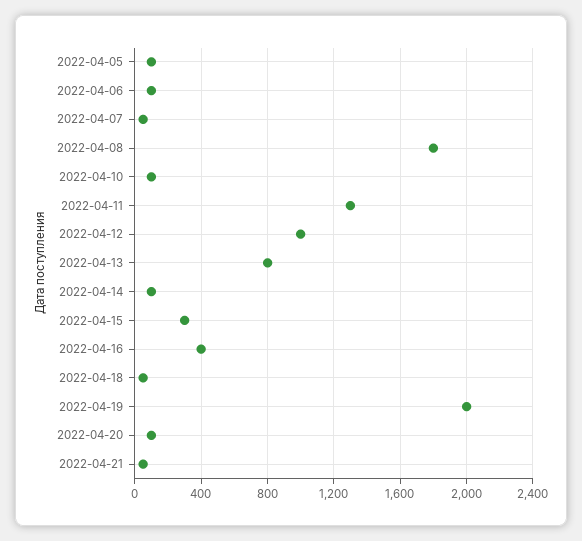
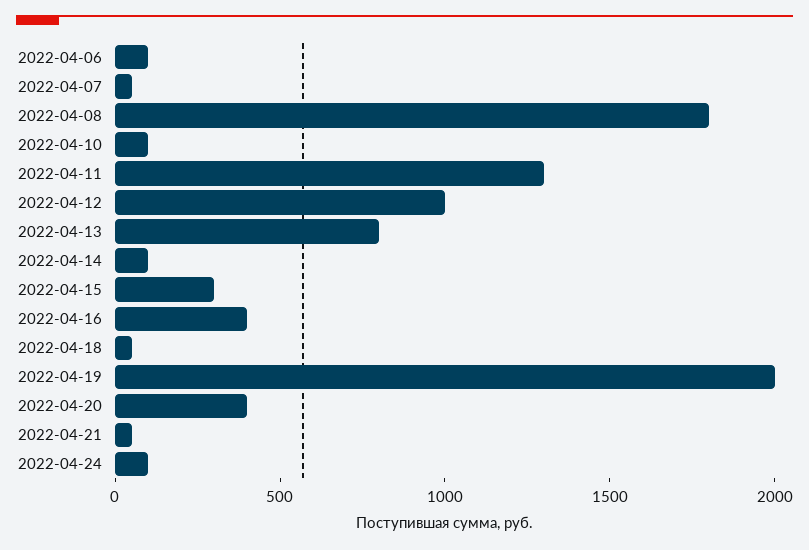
2022-04-05: 100 -> none
2022-04-20: 100 -> 400
2022-04-24: none -> 100

